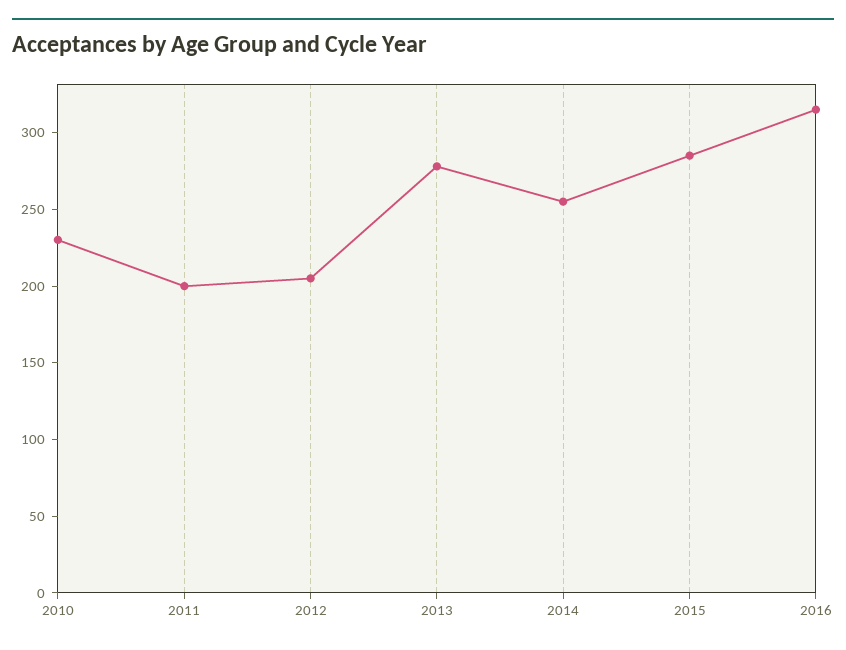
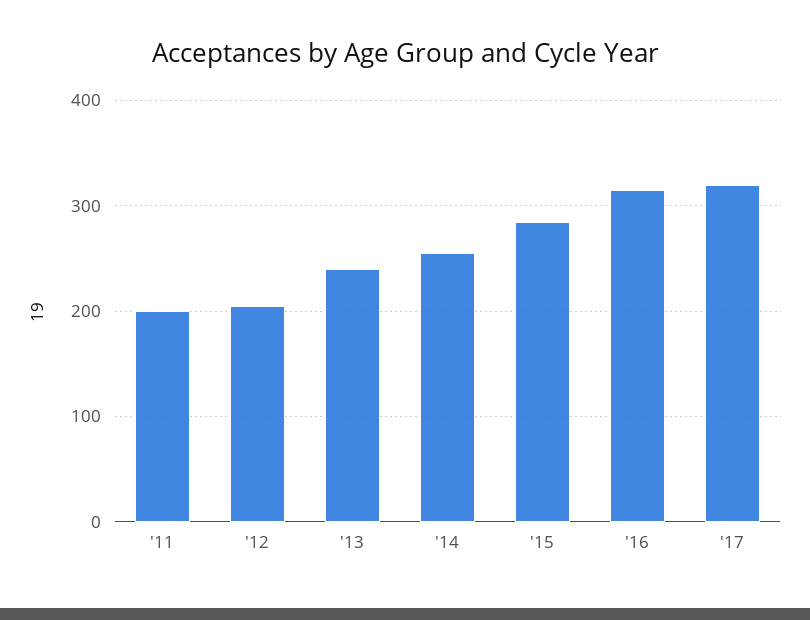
2010: 230 -> none
2013: 280 -> 240
'17: none -> 320

